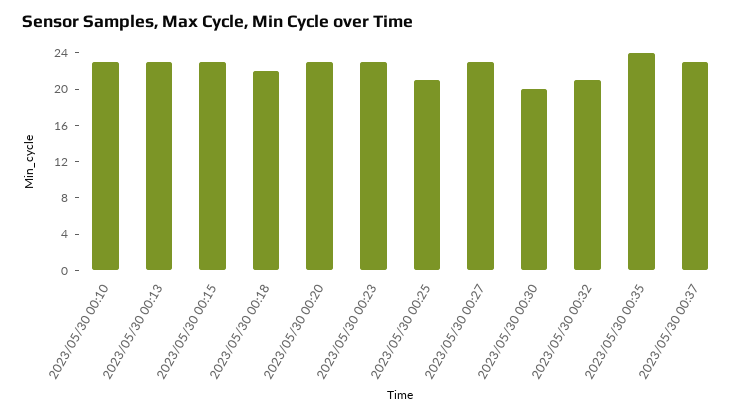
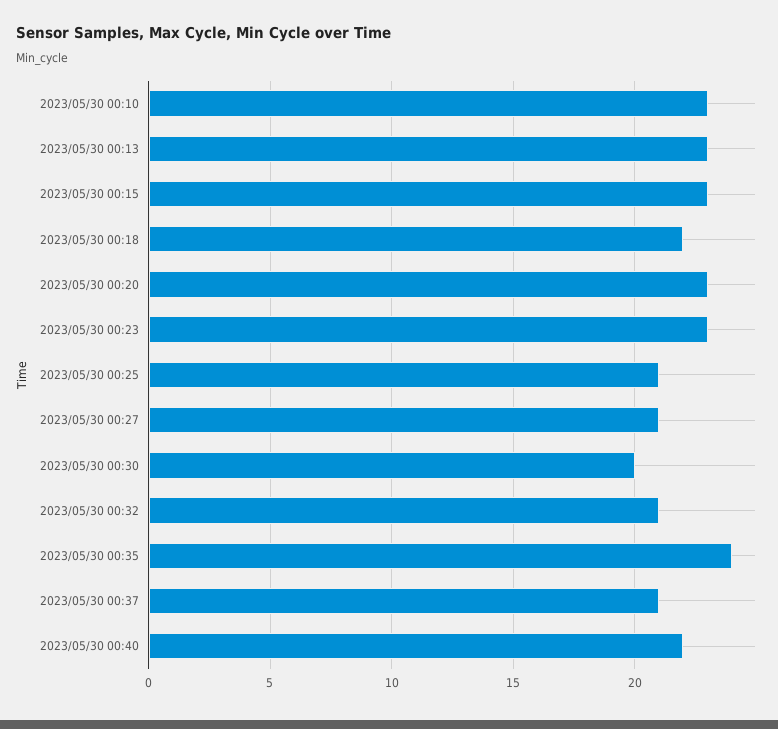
2023/05/30 00:27: 23 -> 21
2023/05/30 00:37: 23 -> 21
2023/05/30 00:40: none -> 22

